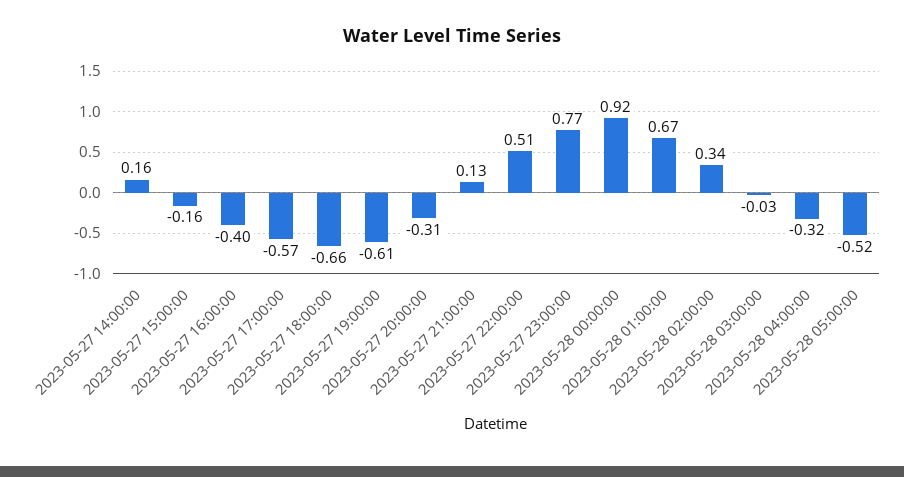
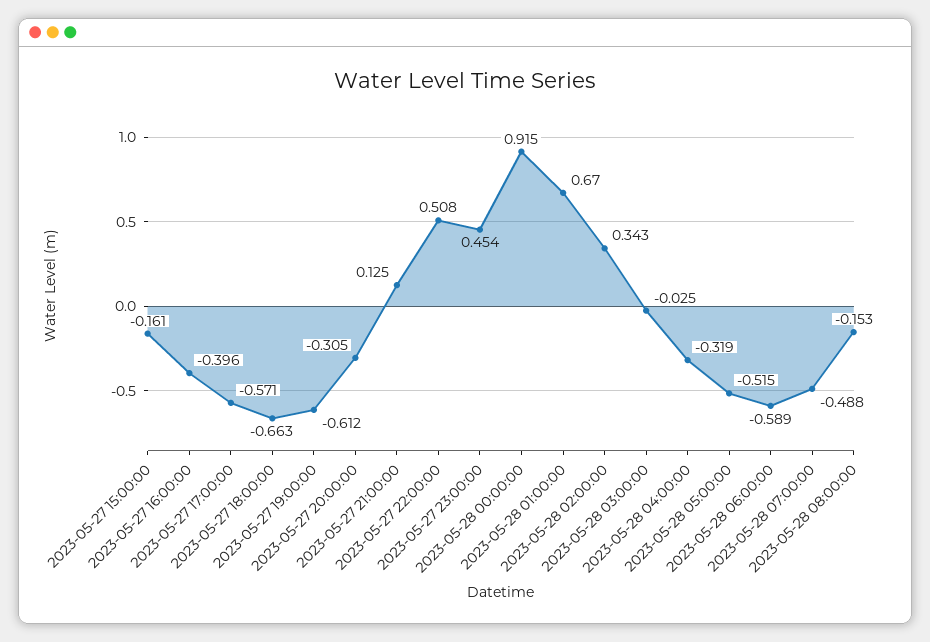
2023-05-27 14:00:00: 0.16 -> none
2023-05-27 23:00:00: 0.77 -> 0.454
2023-05-28 06:00:00: none -> -0.589
2023-05-28 07:00:00: none -> -0.488
2023-05-28 08:00:00: none -> -0.153

